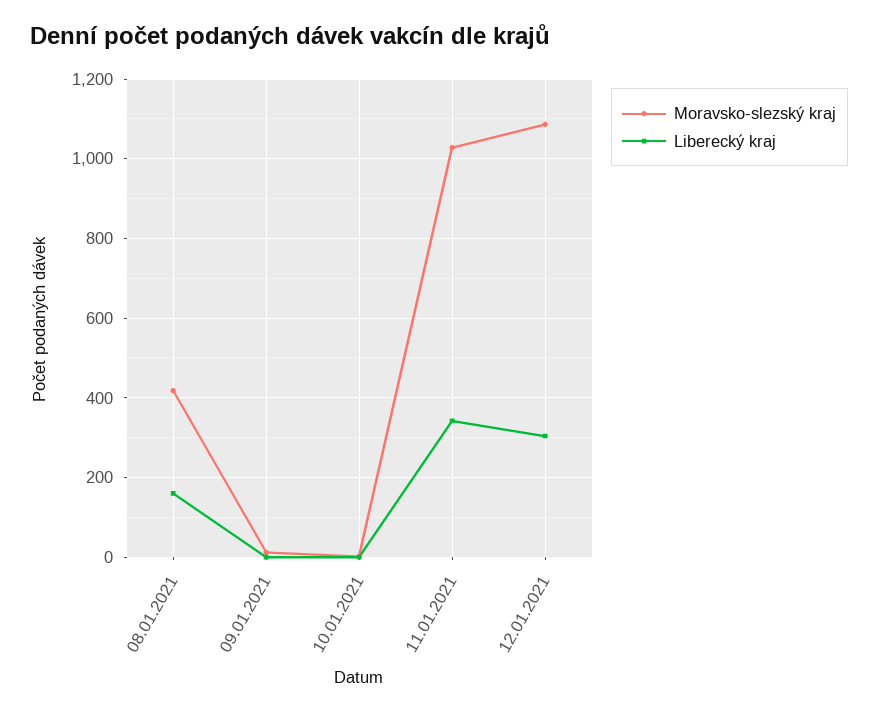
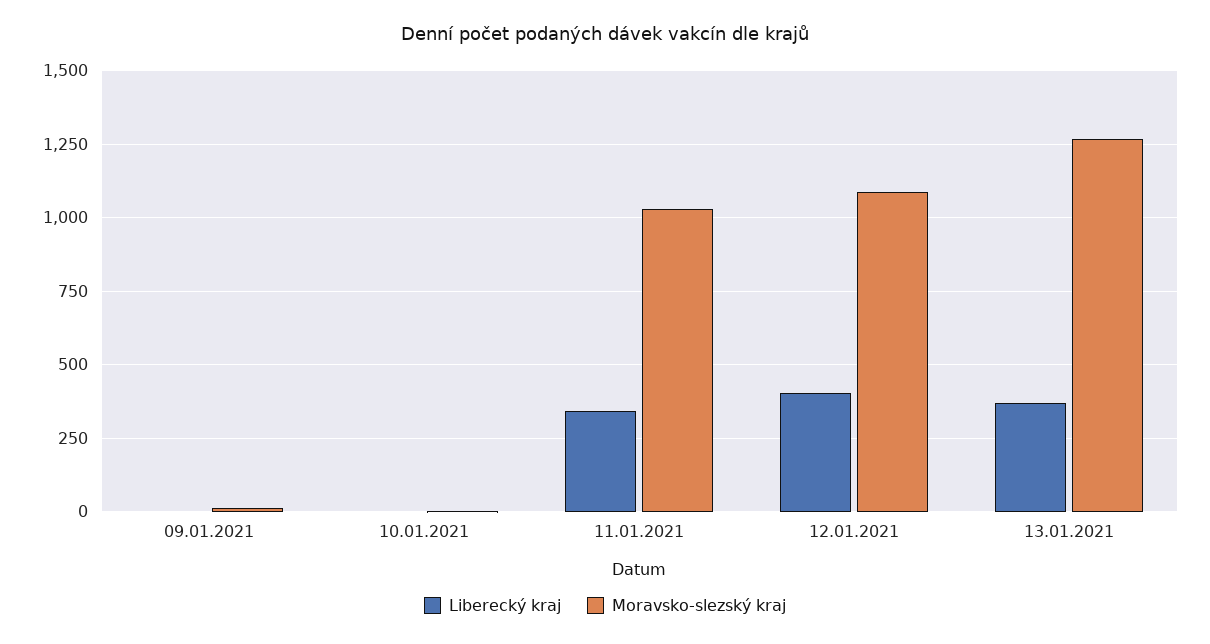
Moravsko-slezský kraj, 08.01.2021: 420 -> none
Liberecký kraj, 08.01.2021: 160 -> none
Liberecký kraj, 12.01.2021: 300 -> 400
Liberecký kraj, 13.01.2021: none -> 375
Moravsko-slezský kraj, 13.01.2021: none -> 1275

